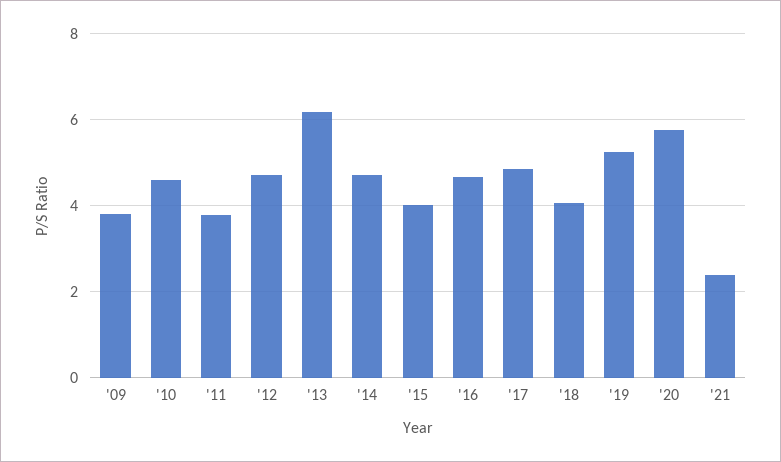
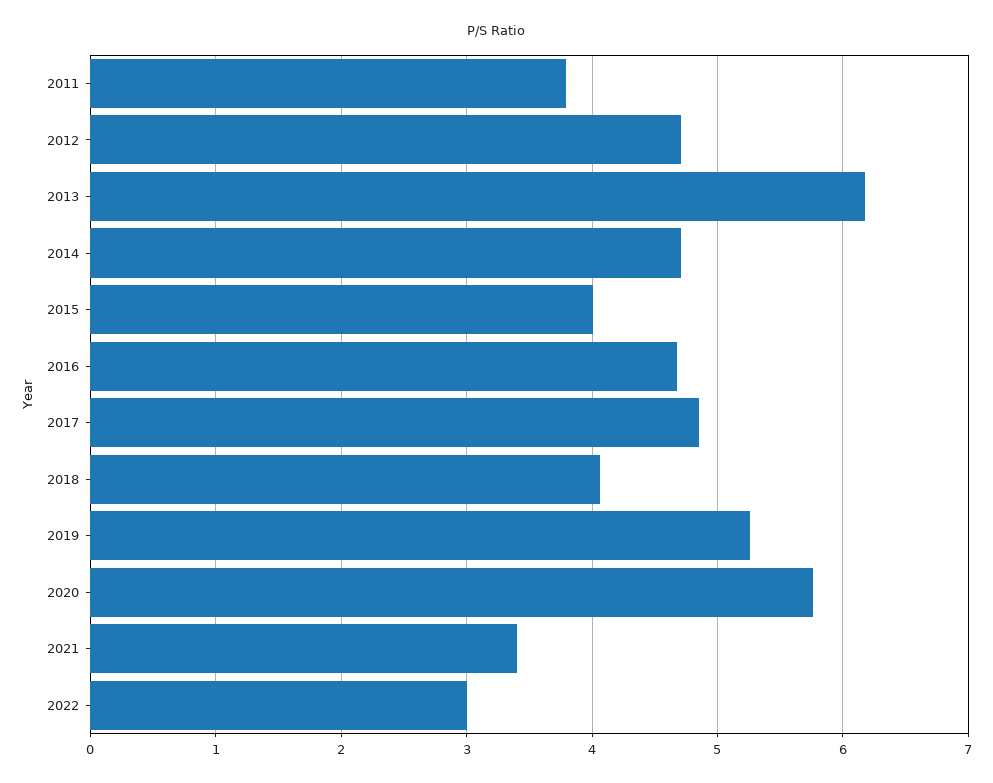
'09: 3.8 -> none
'10: 4.6 -> none
'21: 2.4 -> 3.4
2022: none -> 3

